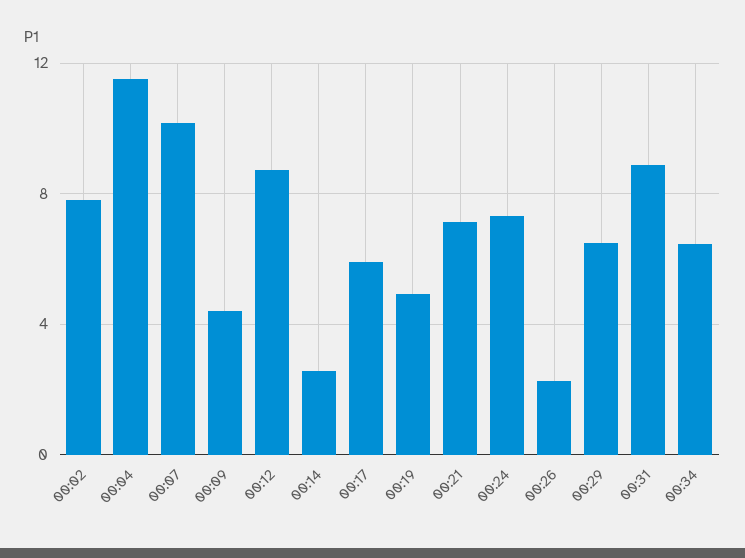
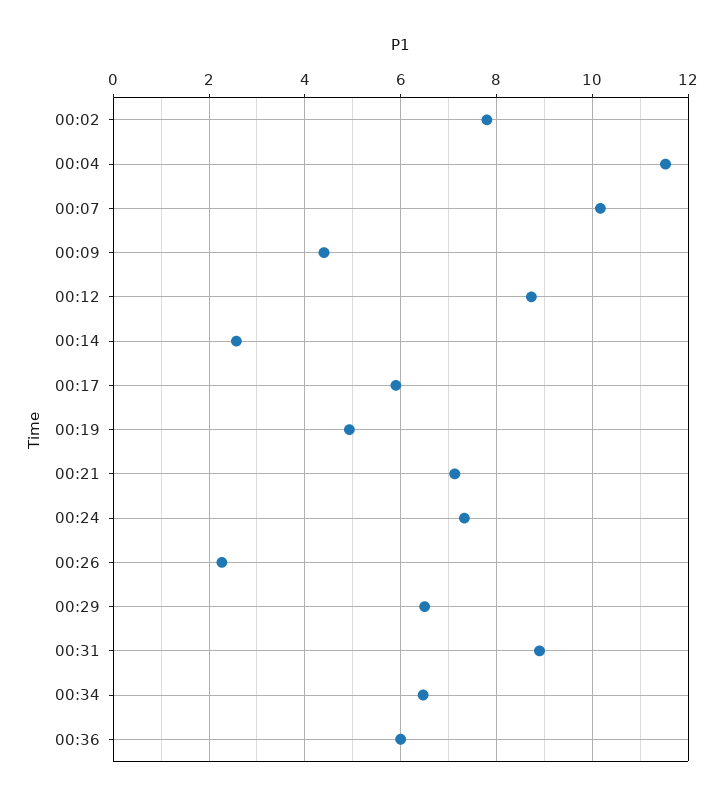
00:36: none -> 6

